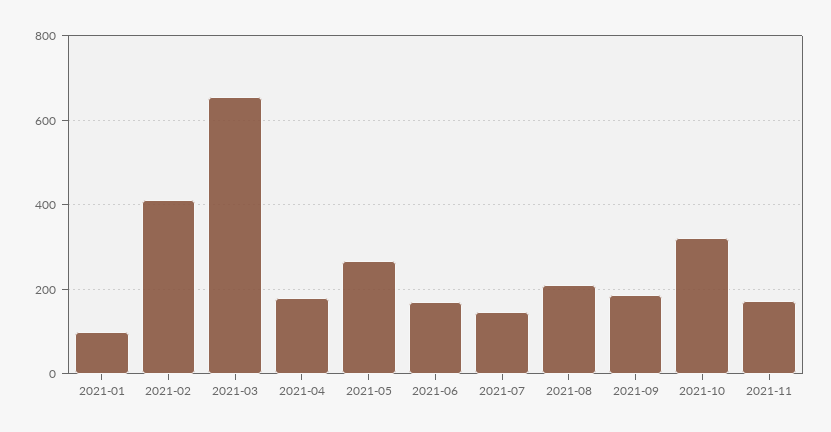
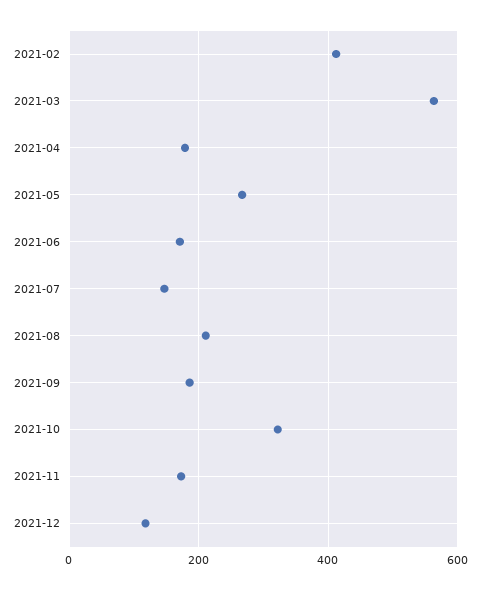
2021-01: 100 -> none
2021-03: 660 -> 560
2021-12: none -> 120

